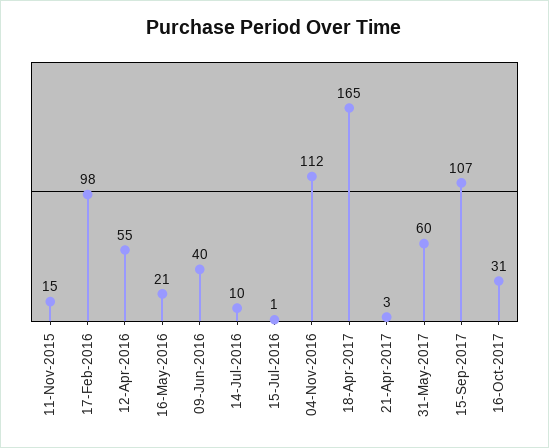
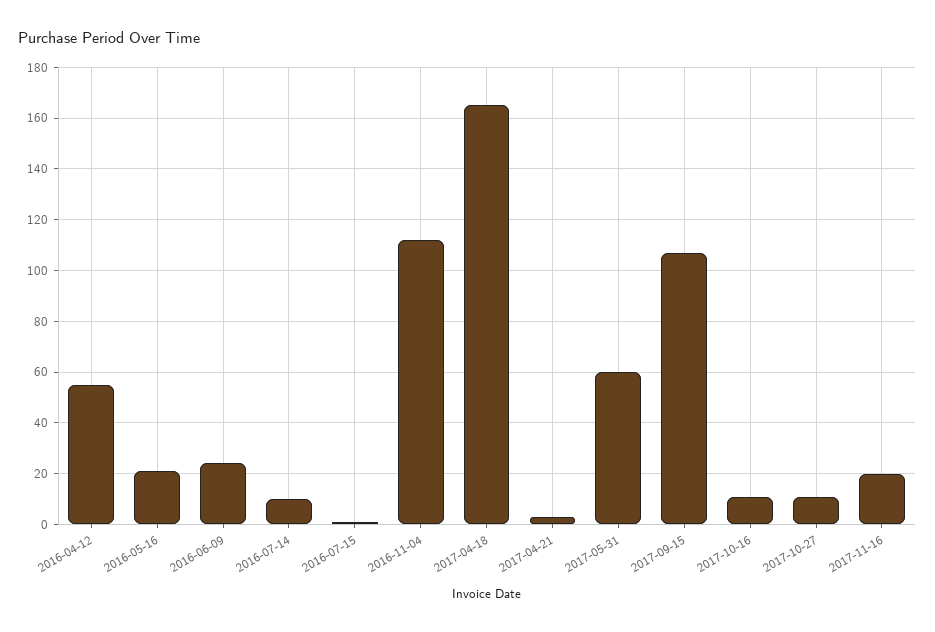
11-Nov-2015: 15 -> none
17-Feb-2016: 98 -> none
09-Jun-2016: 40 -> 25
16-Oct-2017: 31 -> 10
2017-10-27: none -> 10
2017-11-16: none -> 20

